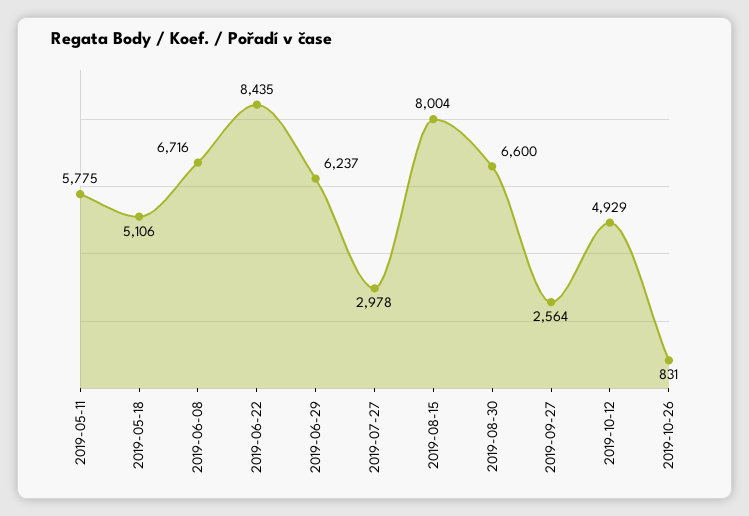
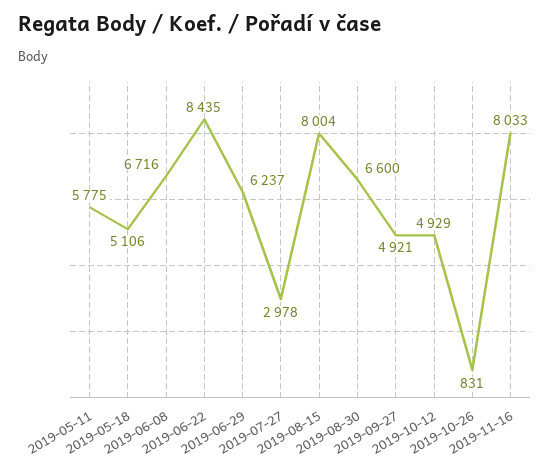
2019-09-27: 2564 -> 4921
2019-11-16: none -> 8033

